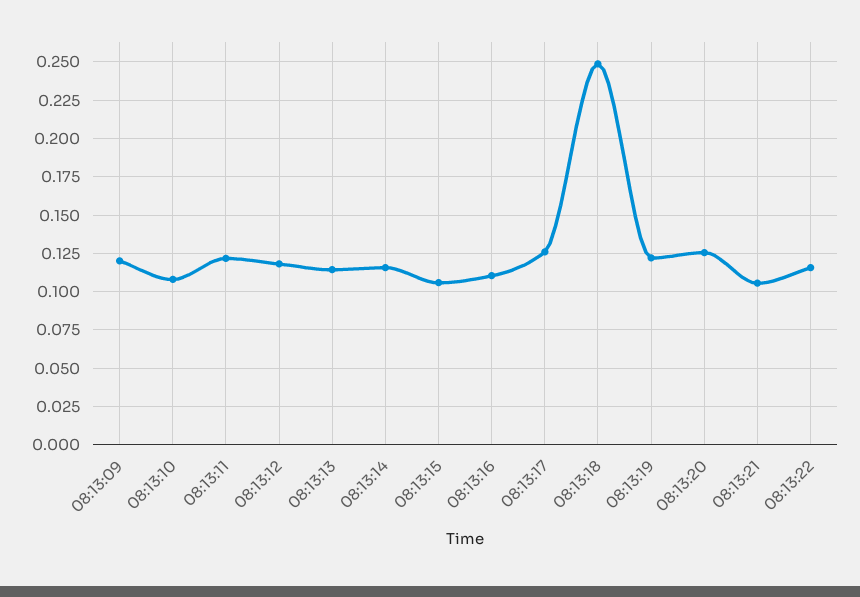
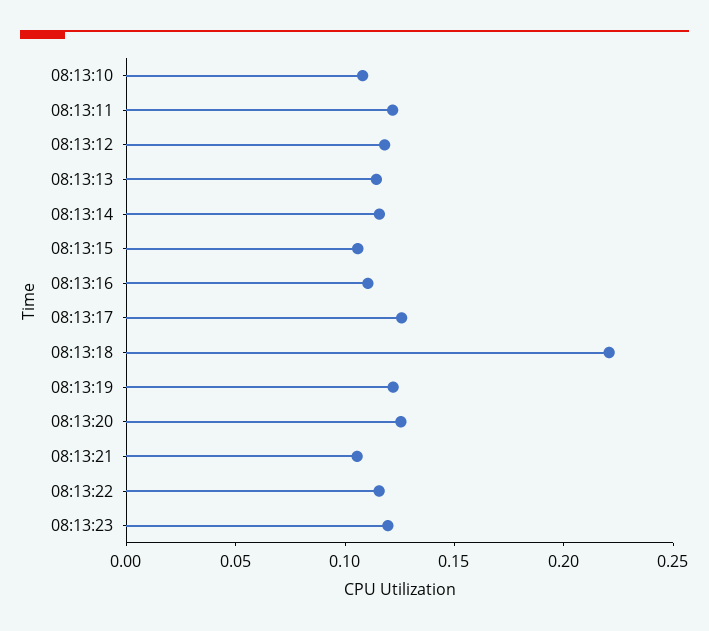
08:13:09: 0.12 -> none
08:13:18: 0.25 -> 0.22
08:13:23: none -> 0.12

